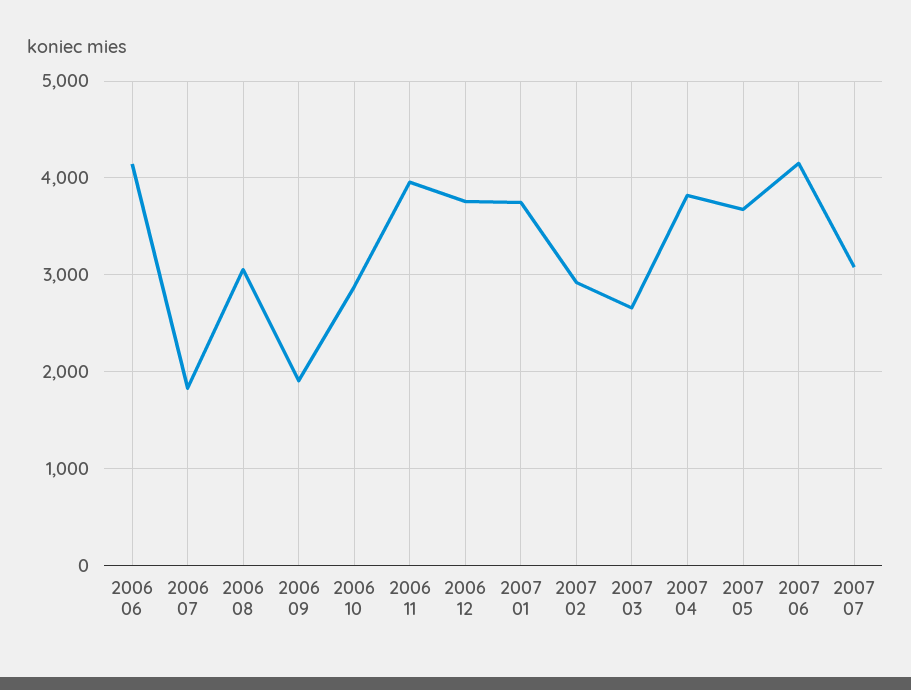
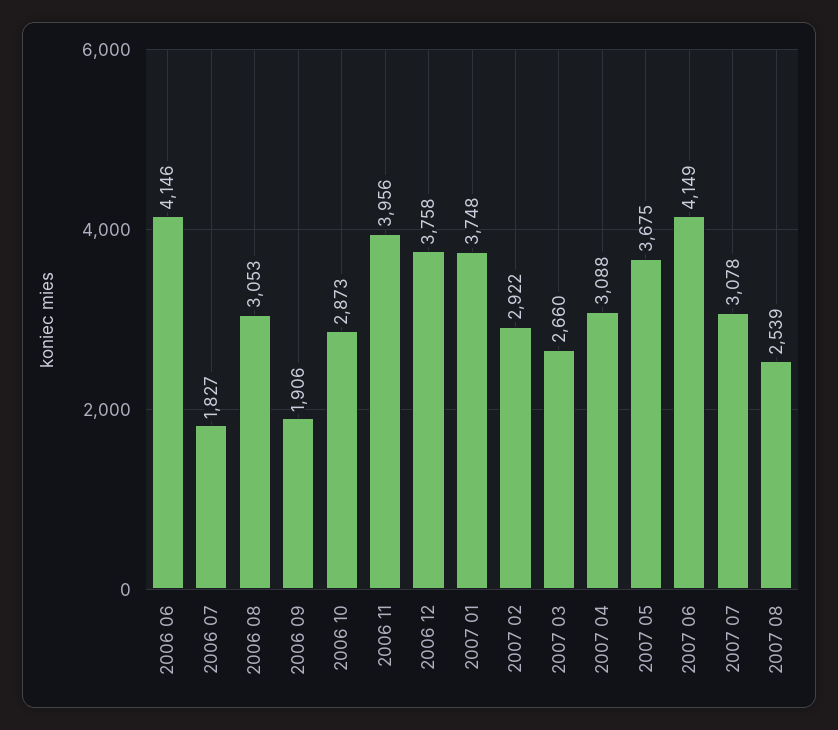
2007 04: 3800 -> 3088
2007 08: none -> 2539

